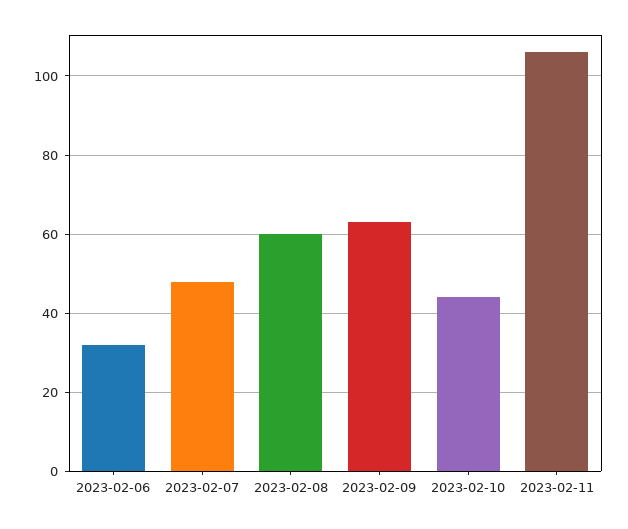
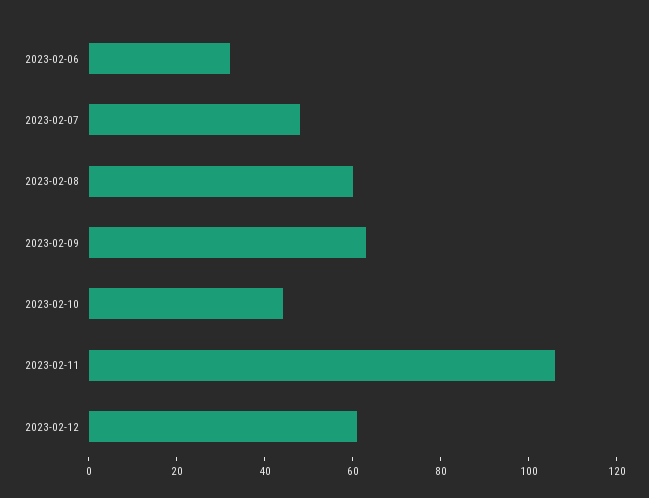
2023-02-12: none -> 60

